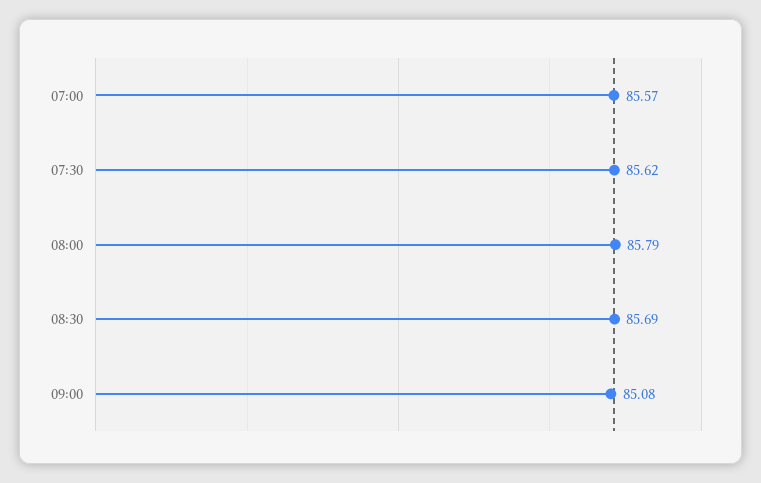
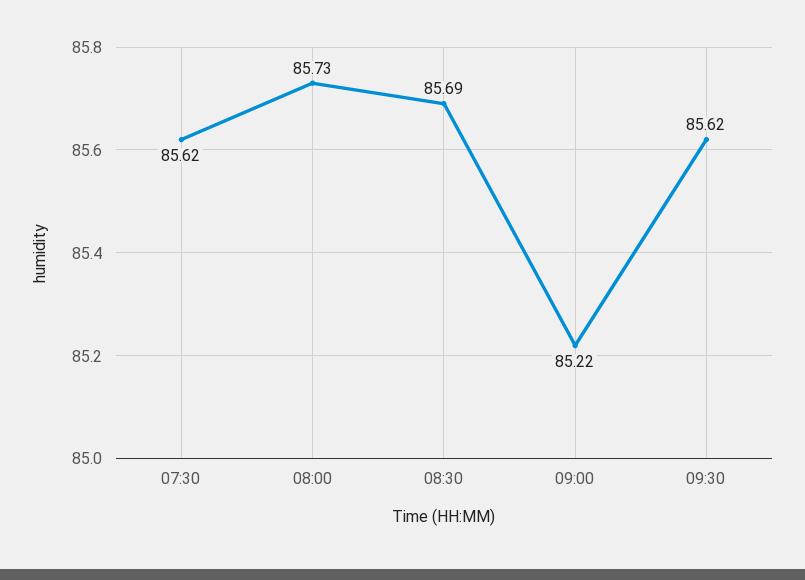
07:00: 85.57 -> none
08:00: 85.79 -> 85.73
09:00: 85.08 -> 85.22
09:30: none -> 85.62

